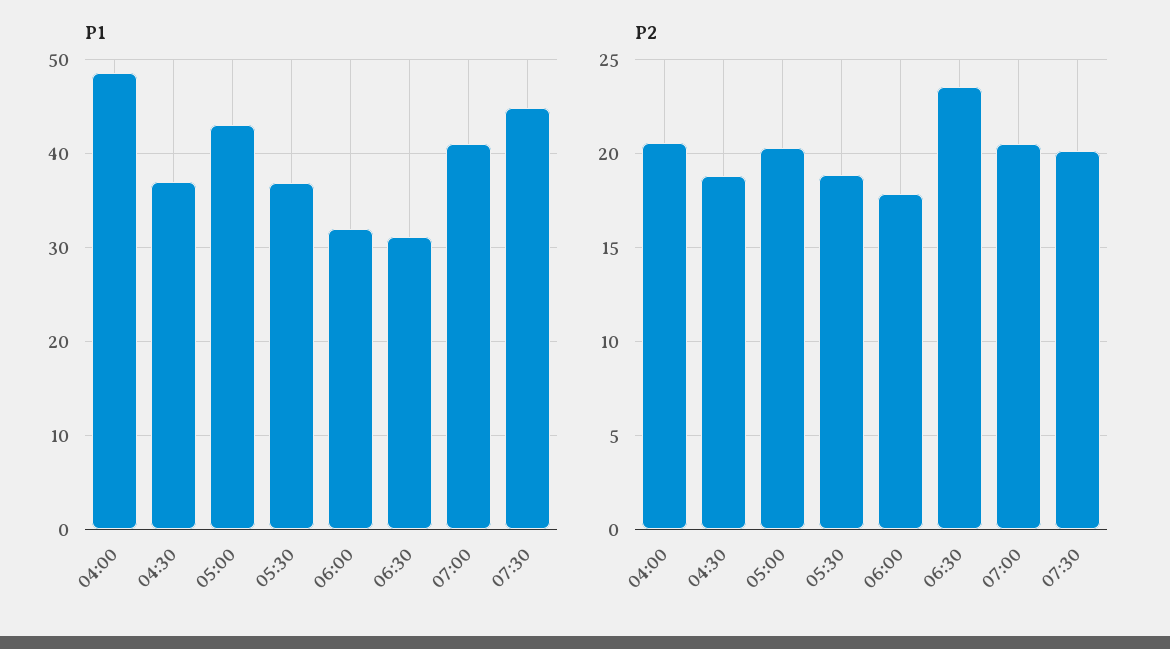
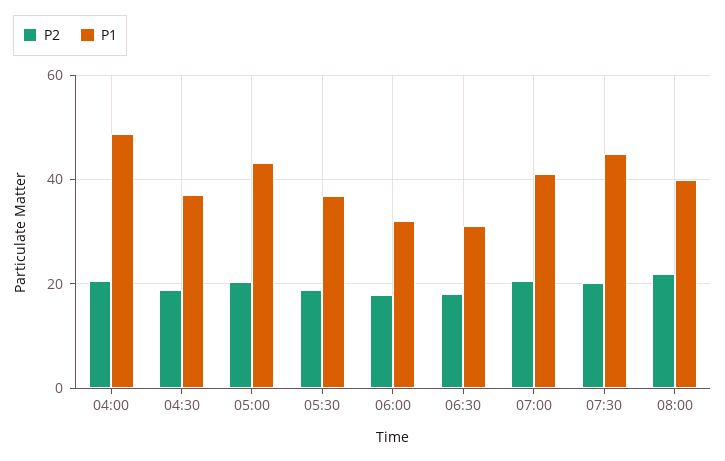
P2, 06:30: 23.5 -> 18
P2, 08:00: none -> 22
P1, 08:00: none -> 40

